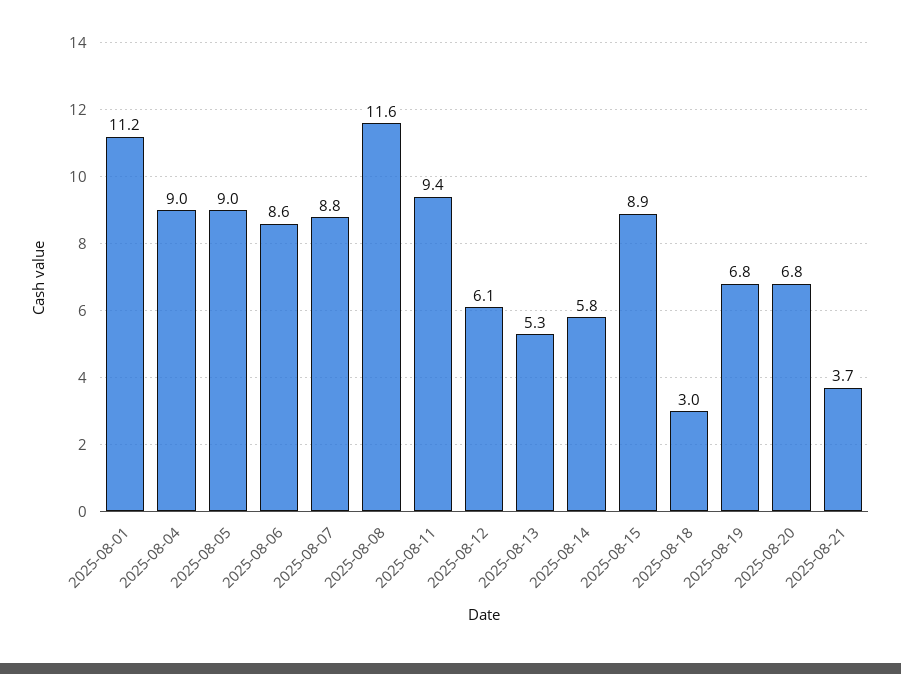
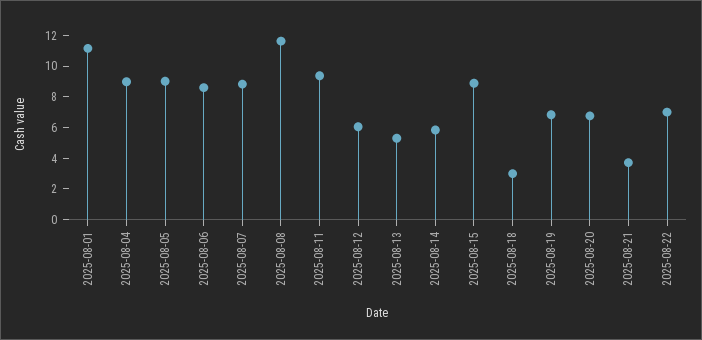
2025-08-22: none -> 7

